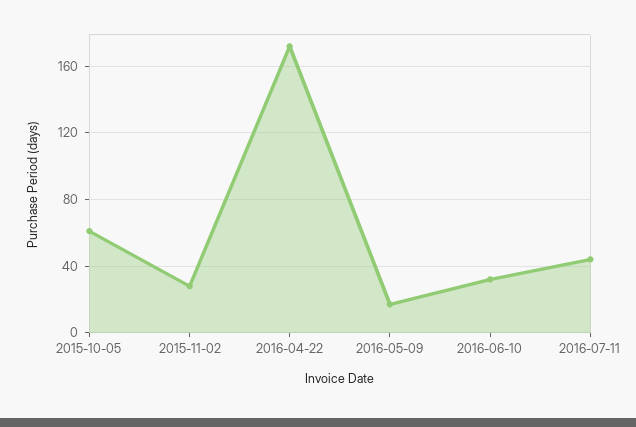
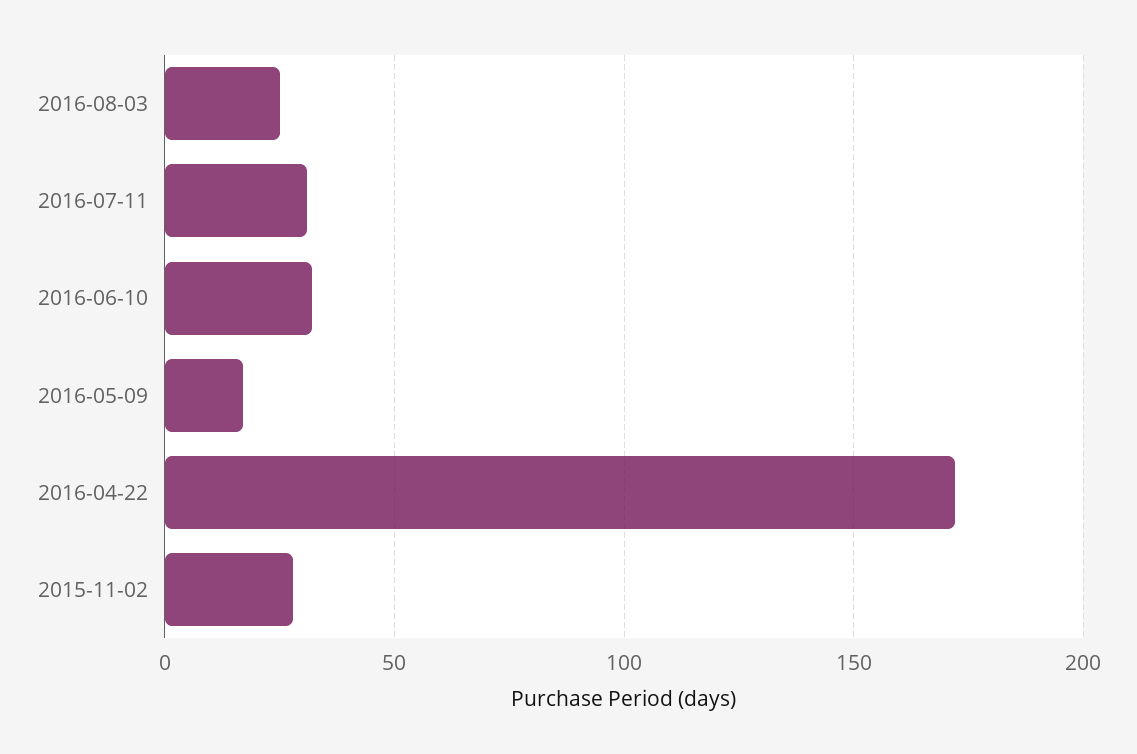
2015-10-05: 60 -> none
2016-07-11: 45 -> 30
2016-08-03: none -> 25

